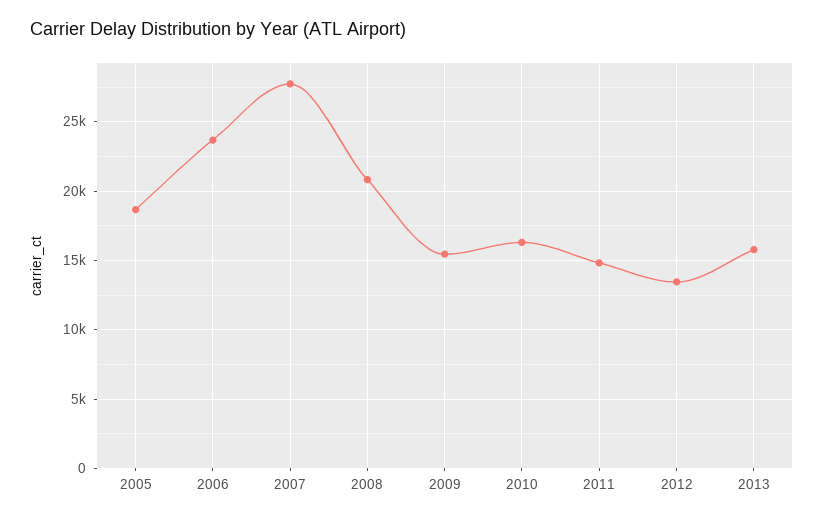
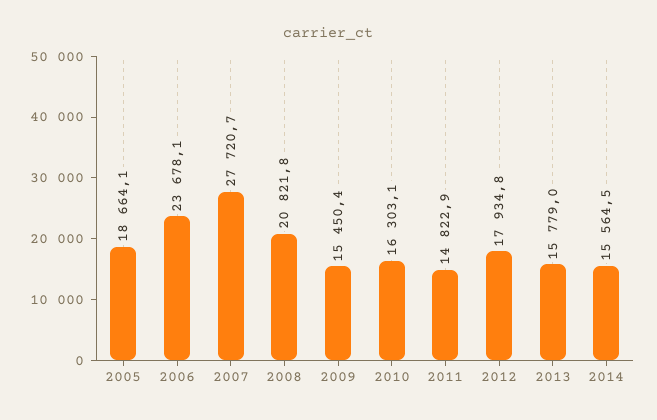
2012: 13500 -> 17934.8
2014: none -> 15564.5

